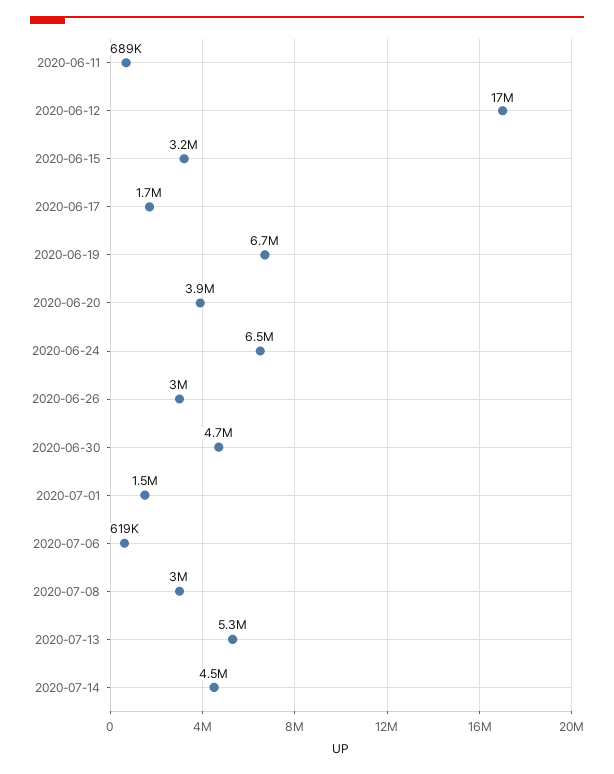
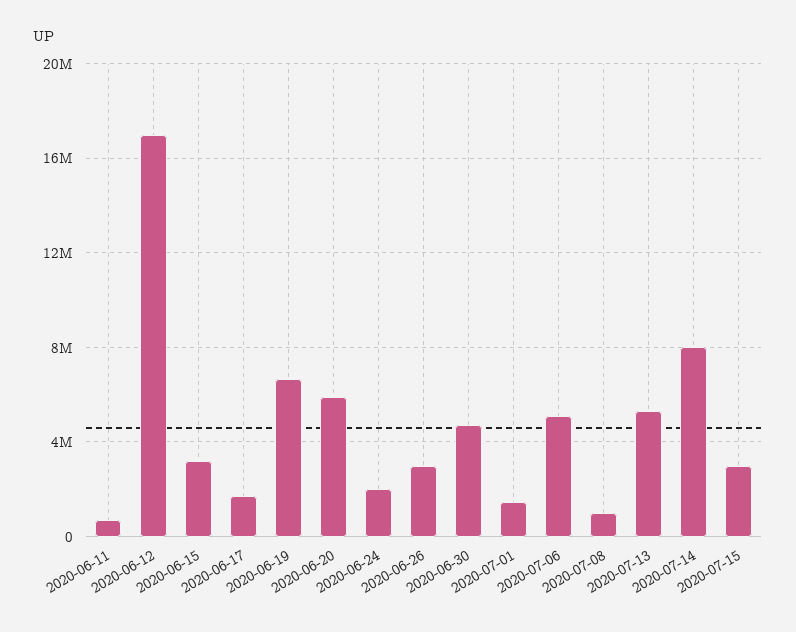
2020-06-20: 3900000 -> 6000000
2020-06-24: 6500000 -> 2000000
2020-07-06: 619000 -> 5000000
2020-07-08: 3000000 -> 1000000
2020-07-14: 4500000 -> 8000000
2020-07-15: none -> 3000000

